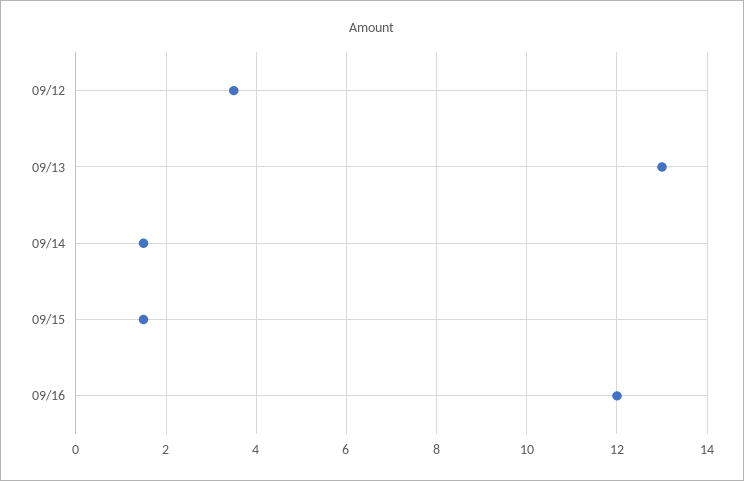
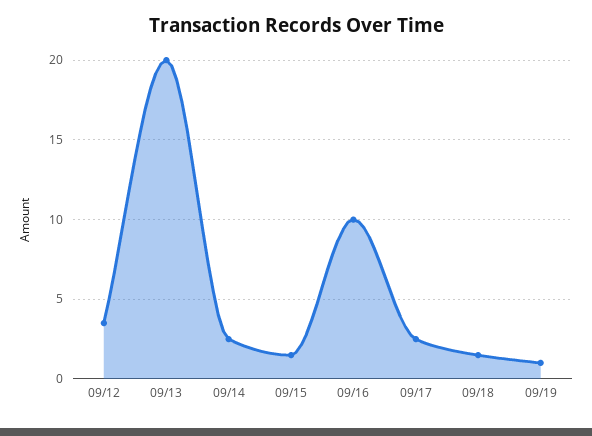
09/13: 13 -> 20
09/14: 1.5 -> 2.5
09/16: 12 -> 10
09/17: none -> 2.5
09/18: none -> 1.5
09/19: none -> 1

